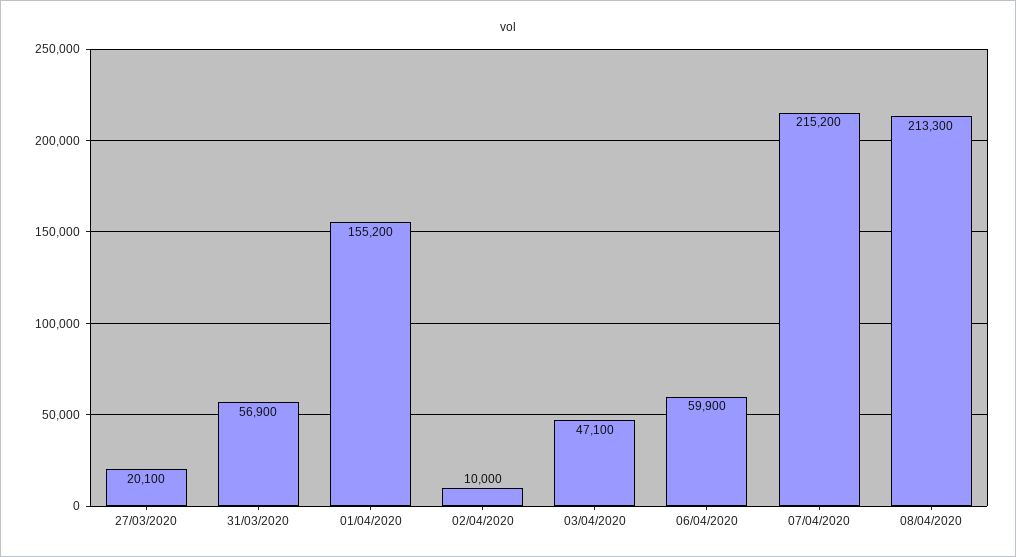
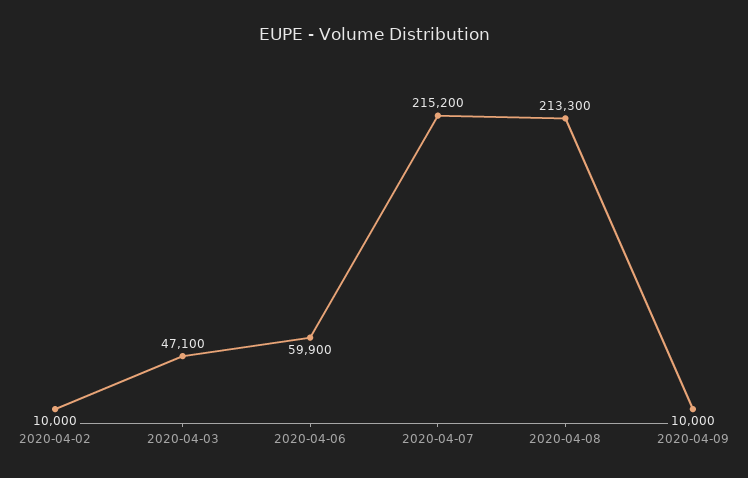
27/03/2020: 20100 -> none
31/03/2020: 56900 -> none
01/04/2020: 155200 -> none
2020-04-09: none -> 10000

